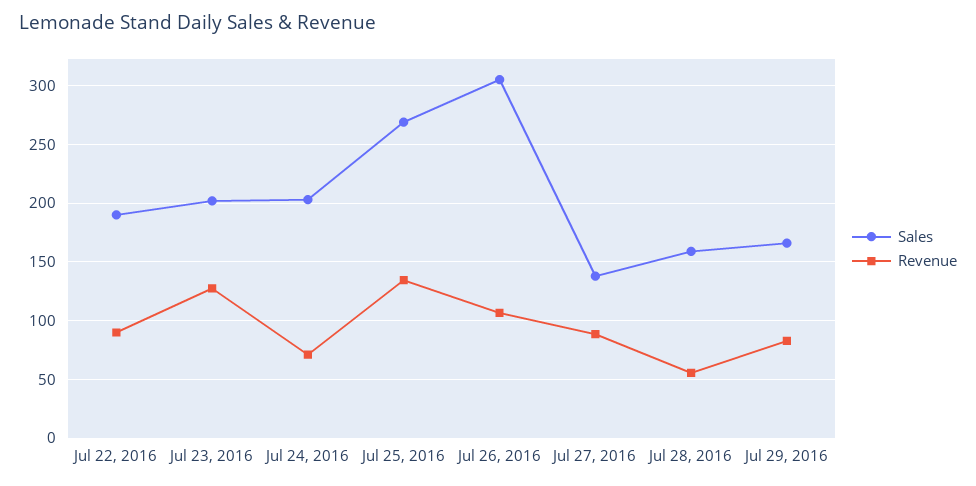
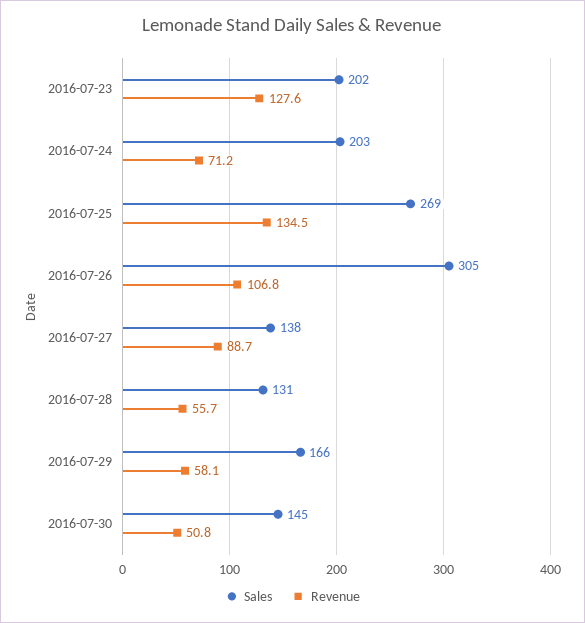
Sales, Jul 22, 2016: 190 -> none
Revenue, Jul 22, 2016: 90 -> none
Sales, Jul 28, 2016: 160 -> 131
Revenue, Jul 29, 2016: 80 -> 58.1
Sales, 2016-07-30: none -> 145
Revenue, 2016-07-30: none -> 50.8

